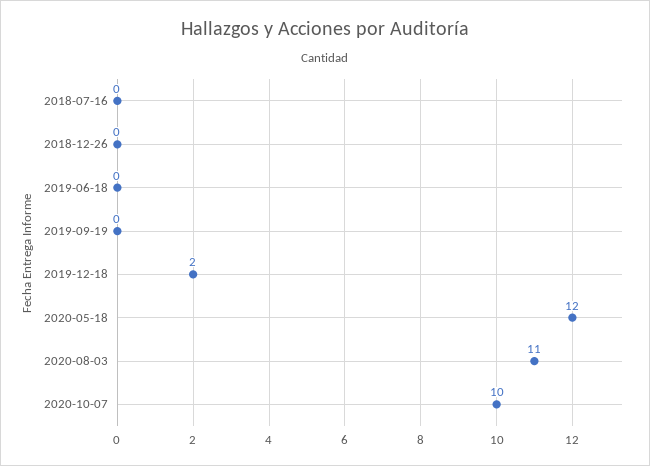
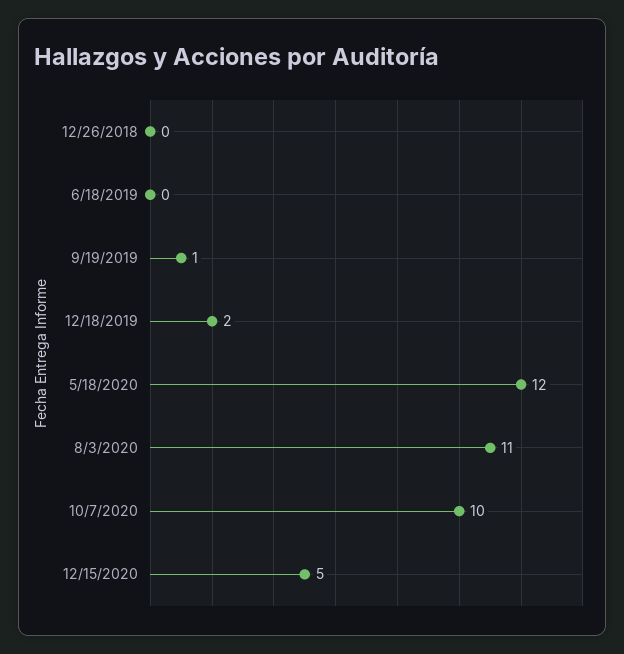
2018-07-16: 0 -> none
2019-09-19: 0 -> 1
12/15/2020: none -> 5

